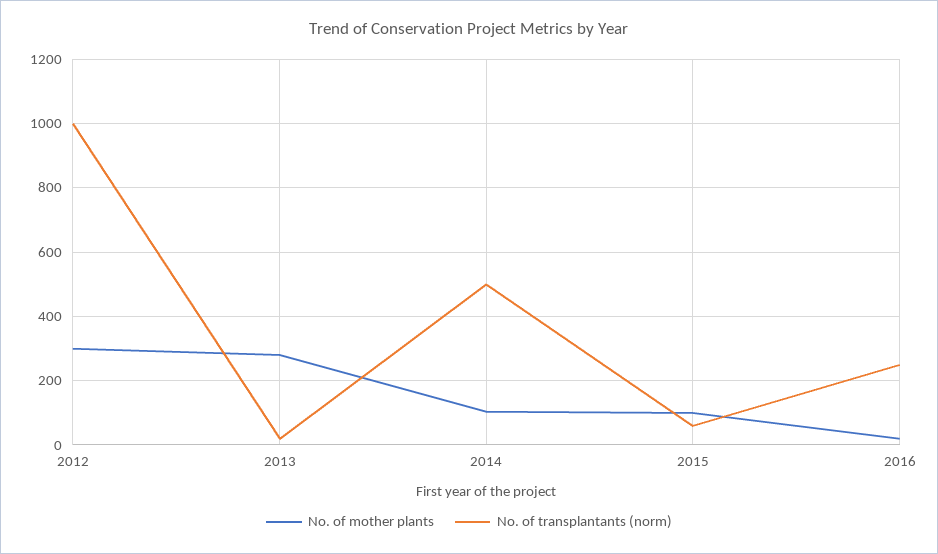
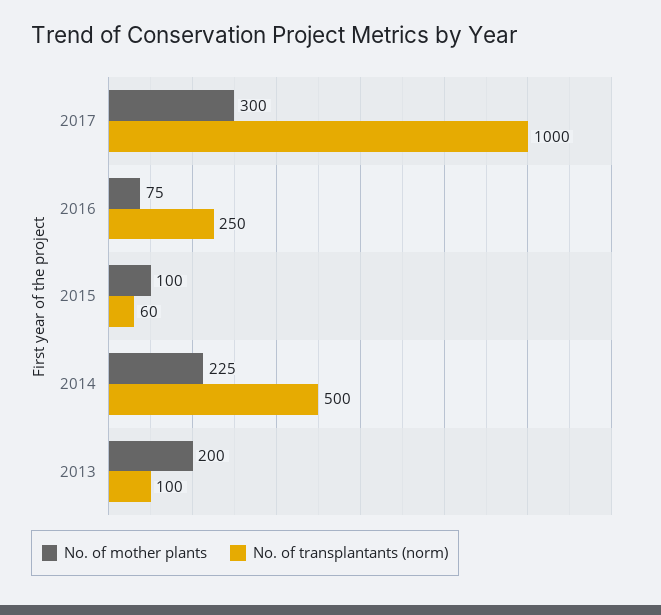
No. of mother plants, 2012: 300 -> none
No. of transplantants (norm), 2012: 1000 -> none
No. of mother plants, 2013: 280 -> 200
No. of transplantants (norm), 2013: 20 -> 100
No. of mother plants, 2014: 100 -> 225
No. of mother plants, 2016: 20 -> 75
No. of mother plants, 2017: none -> 300
No. of transplantants (norm), 2017: none -> 1000

